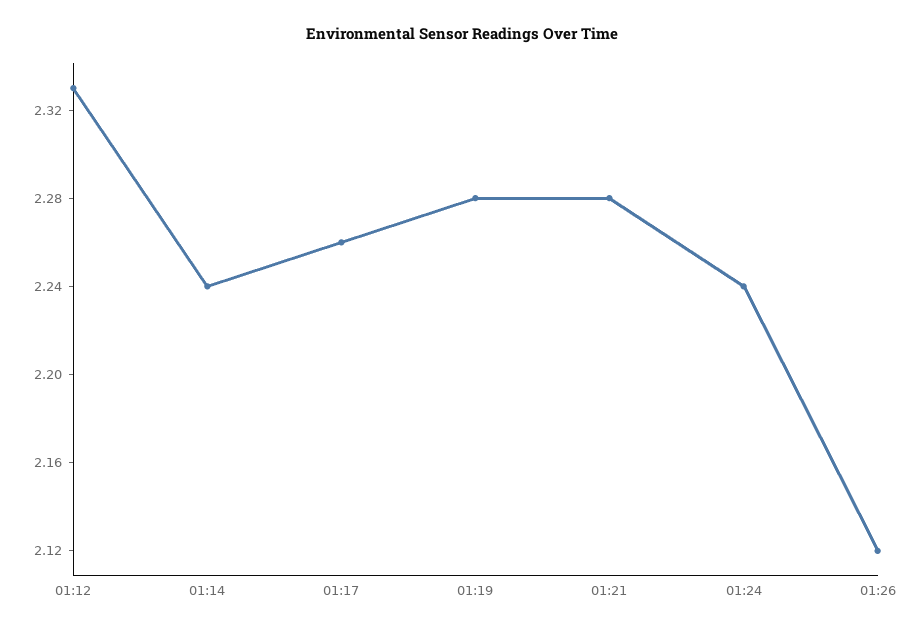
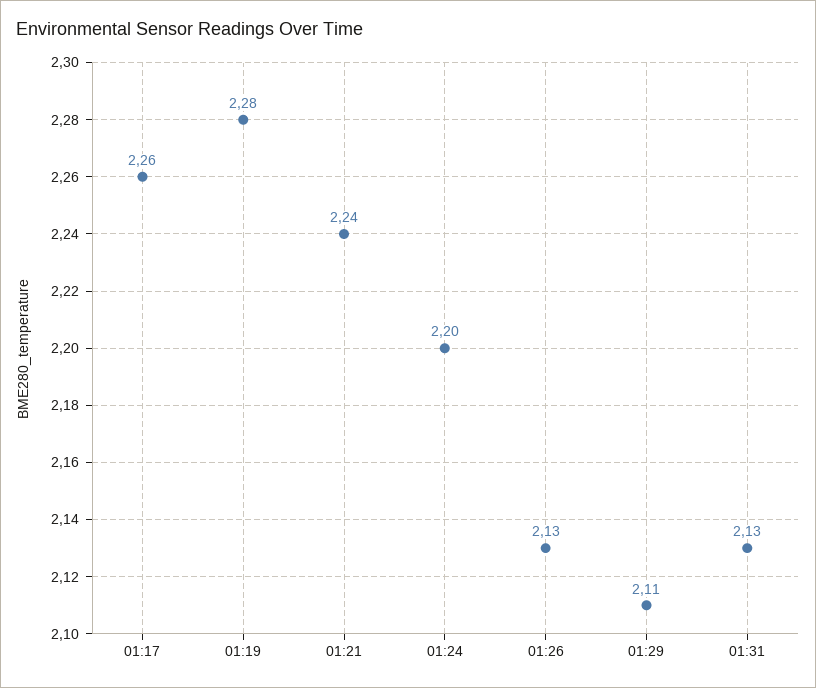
01:12: 2.33 -> none
01:14: 2.24 -> none
01:21: 2.28 -> 2.24
01:24: 2.24 -> 2.2
01:26: 2.12 -> 2.13
01:29: none -> 2.11
01:31: none -> 2.13

